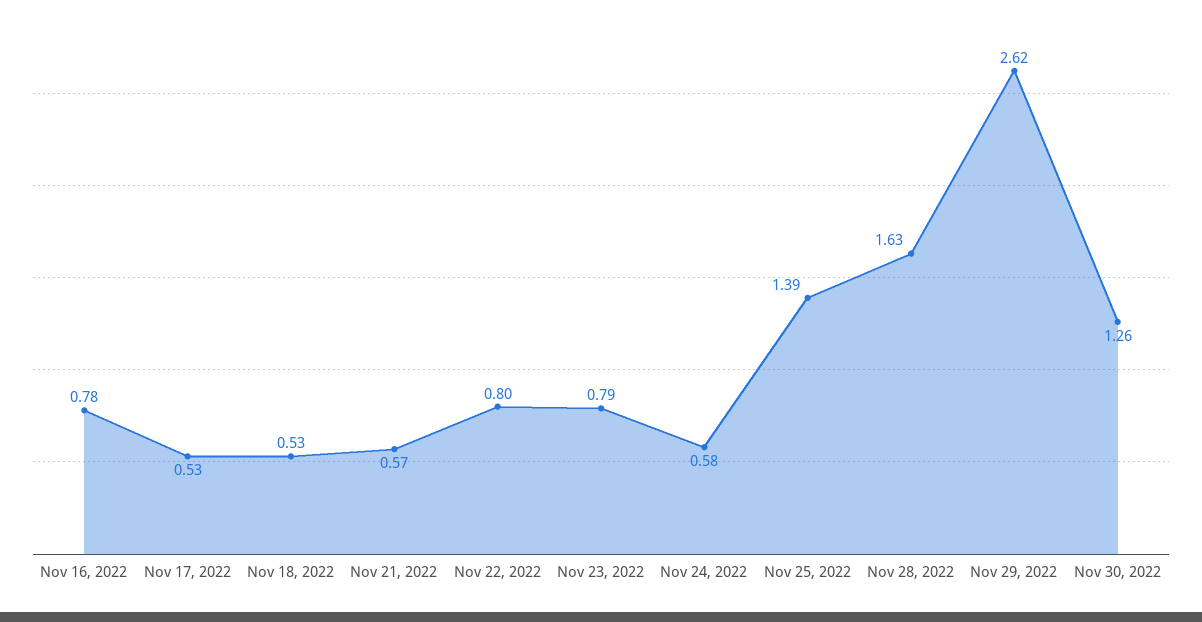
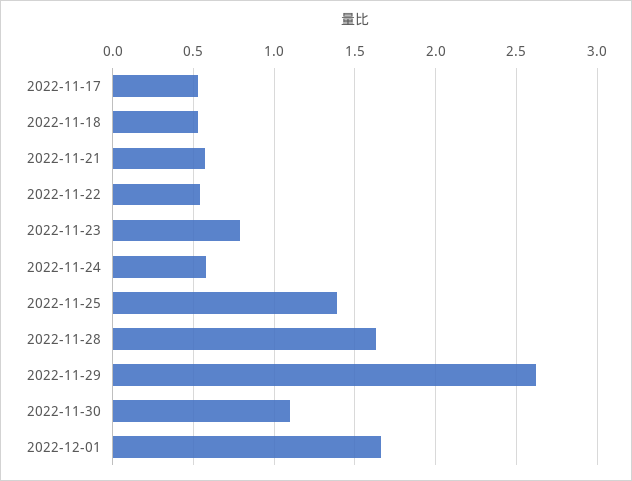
Nov 16, 2022: 0.78 -> none
Nov 22, 2022: 0.8 -> 0.55
Nov 30, 2022: 1.26 -> 1.1
2022-12-01: none -> 1.65

